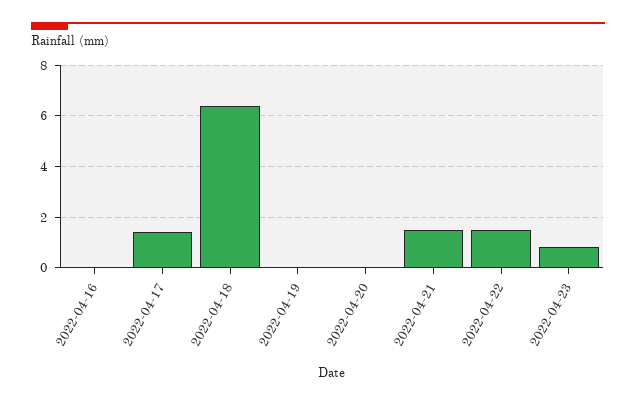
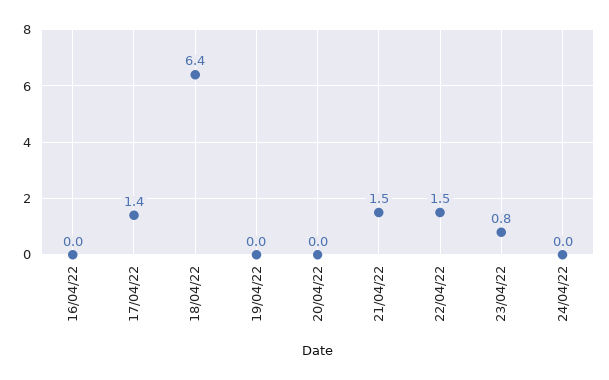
24/04/22: none -> 0

